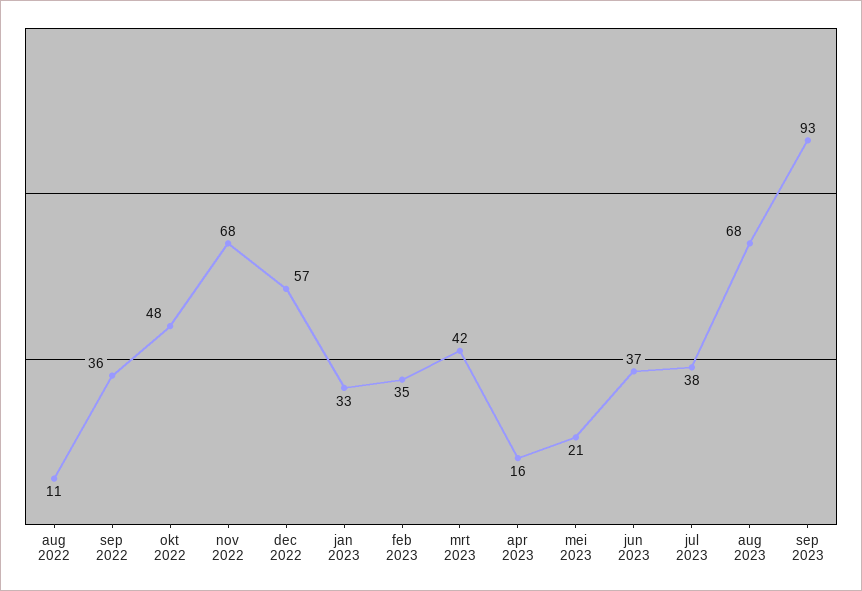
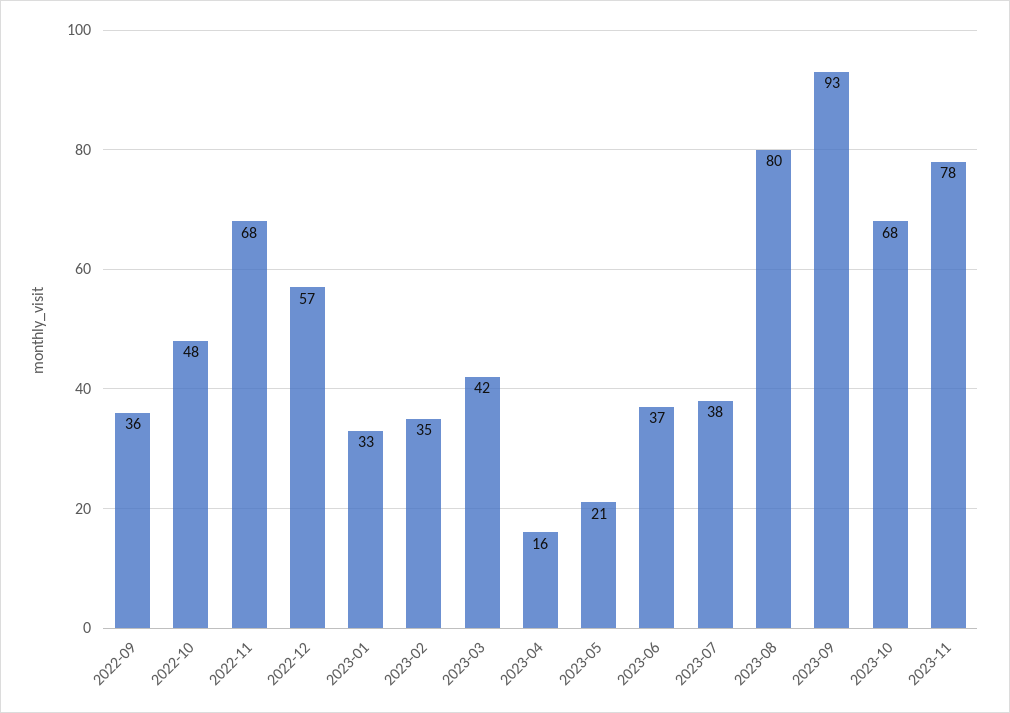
aug 2022: 11 -> none
aug 2023: 68 -> 80
2023-10: none -> 68
2023-11: none -> 78

